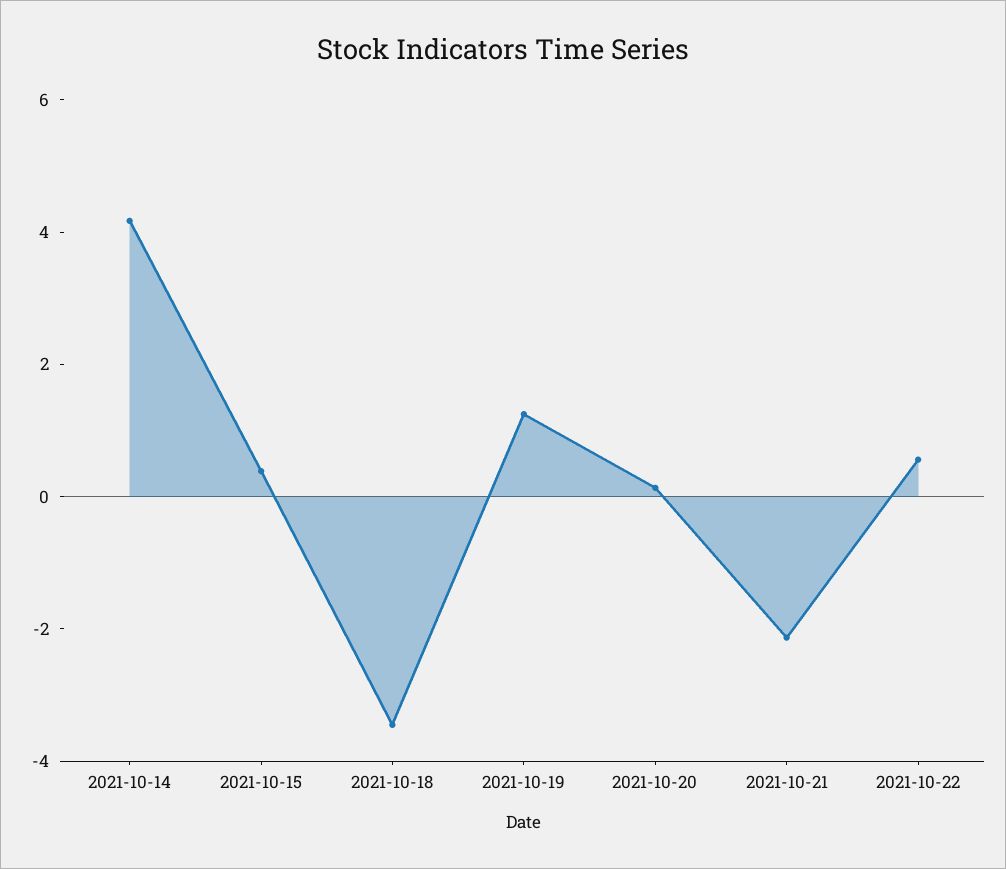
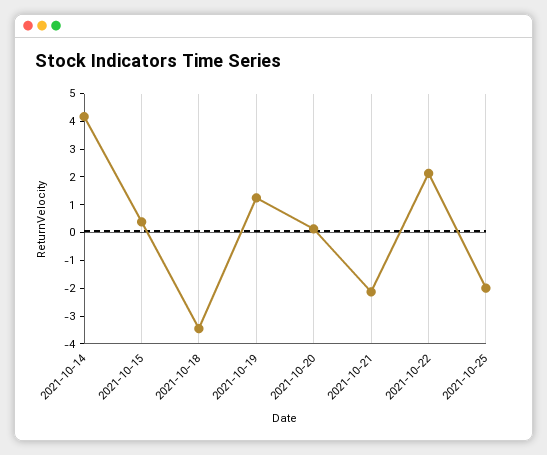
2021-10-22: 0.5 -> 2
2021-10-25: none -> -2

